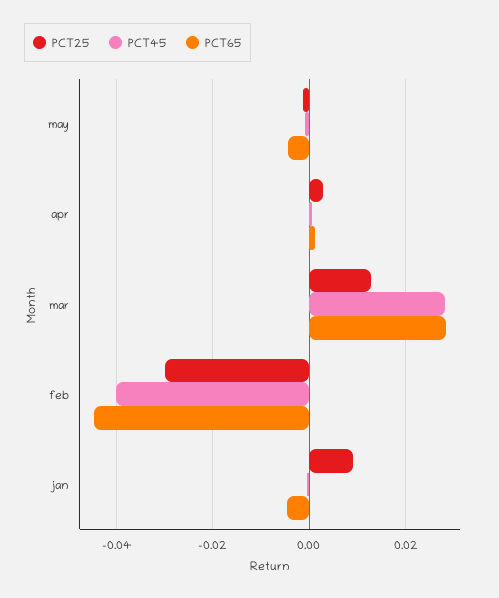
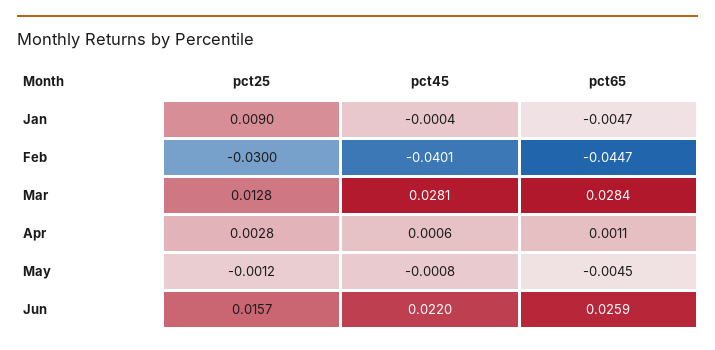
PCT25, Jun: none -> 0.0157
PCT45, Jun: none -> 0.022
PCT65, Jun: none -> 0.0259

